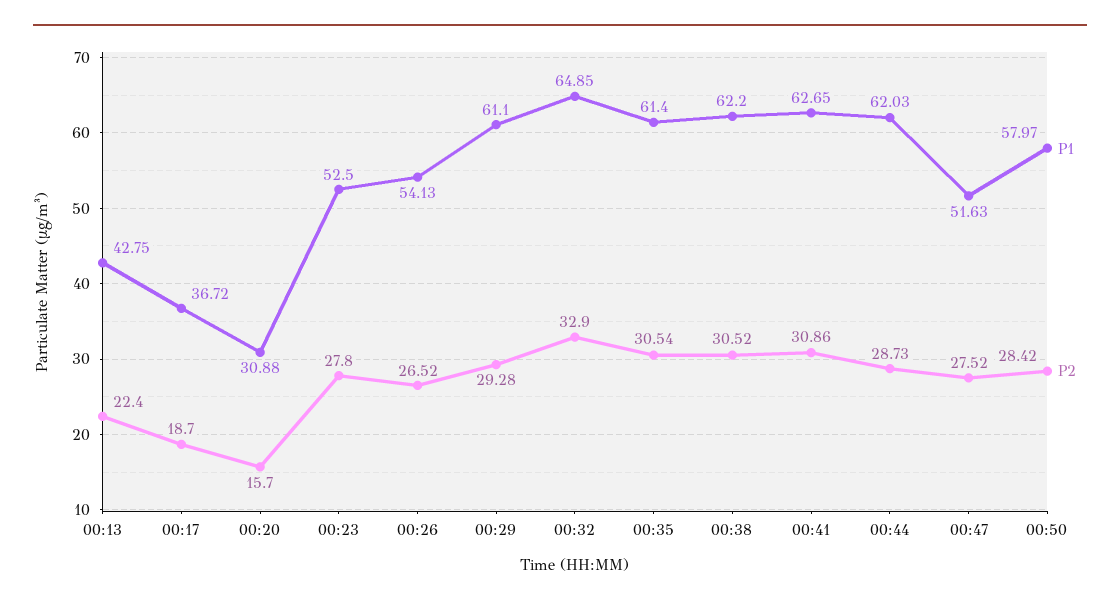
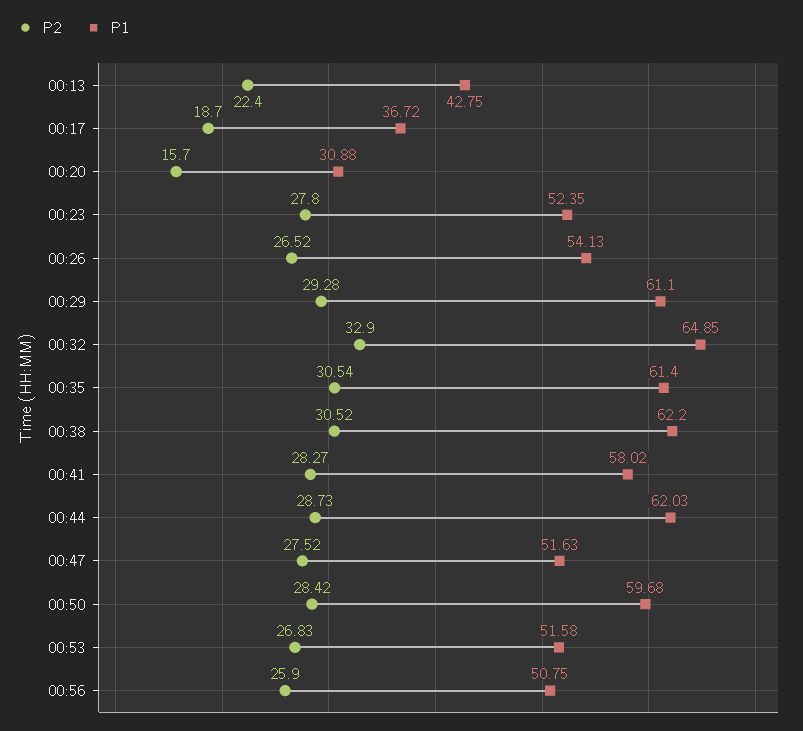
P1, 00:23: 52.5 -> 52.35
P1, 00:41: 62.65 -> 58.02
P2, 00:41: 30.86 -> 28.27
P1, 00:50: 57.97 -> 59.68
P2, 00:53: none -> 26.83
P1, 00:53: none -> 51.58
P2, 00:56: none -> 25.9
P1, 00:56: none -> 50.75

